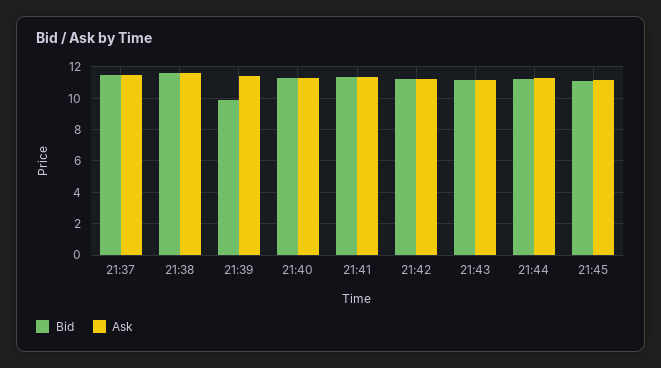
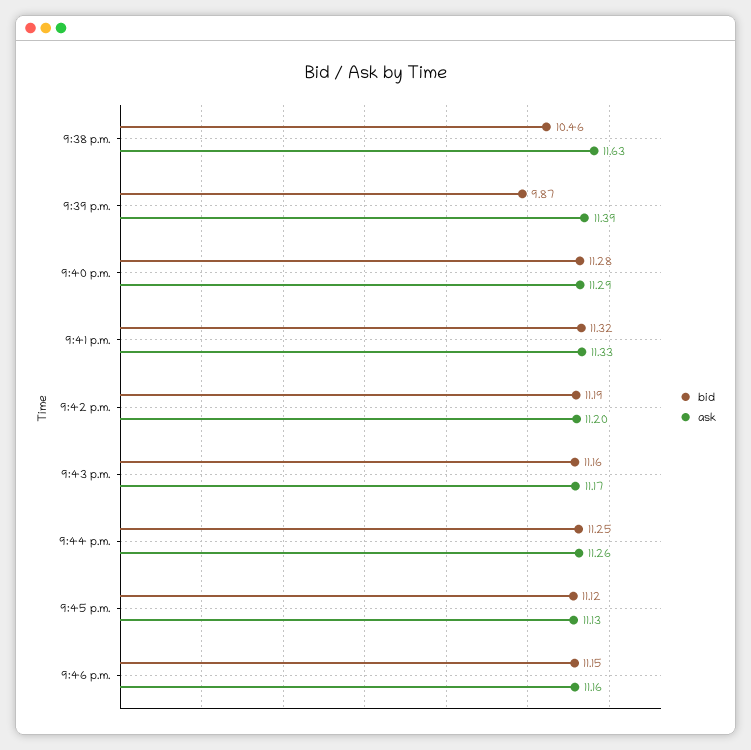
Bid, 21:37: 11.5 -> none
Ask, 21:37: 11.5 -> none
Bid, 21:38: 11.5 -> 10.46
Bid, 9:46 p.m.: none -> 11.15
Ask, 9:46 p.m.: none -> 11.16

